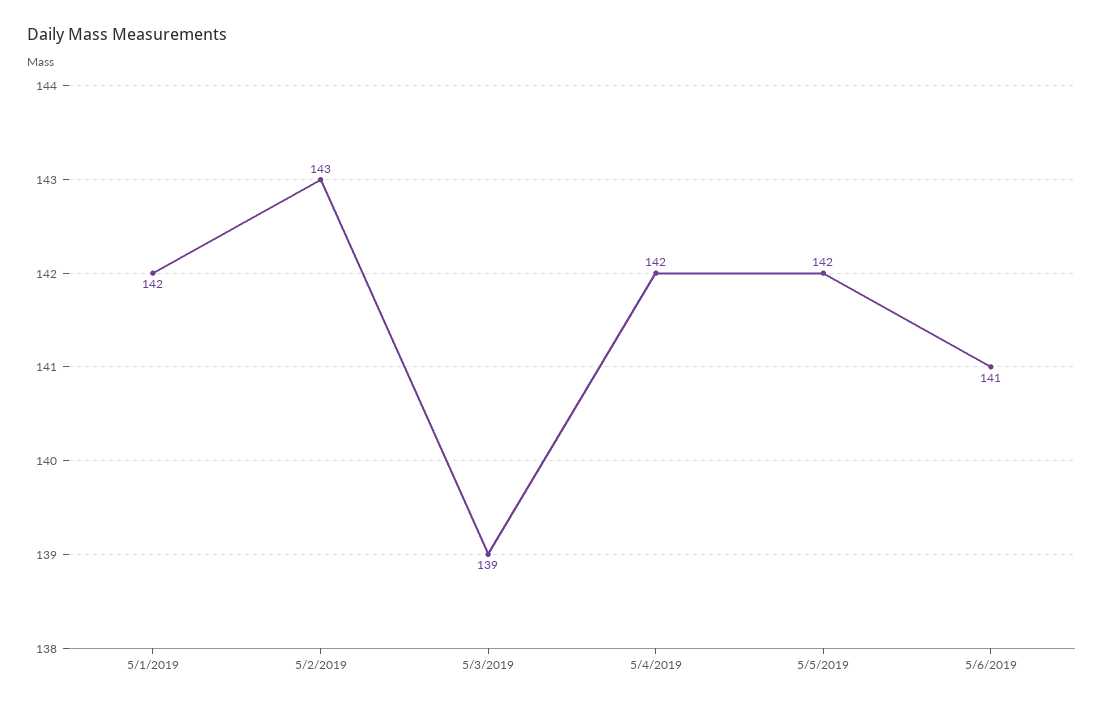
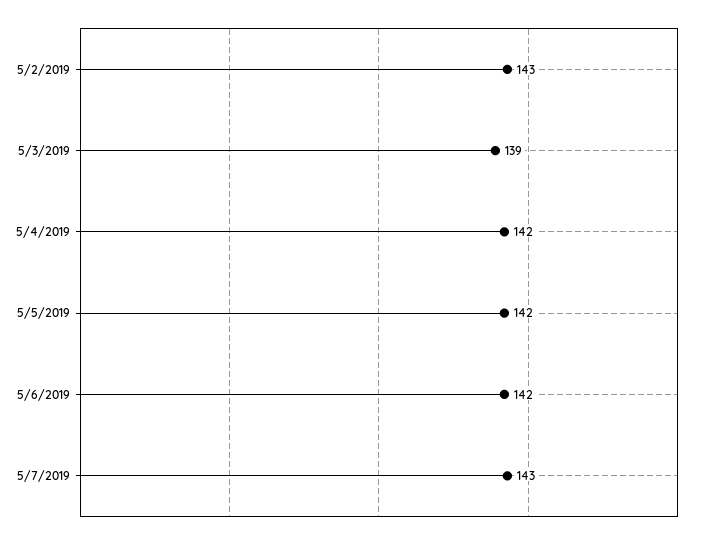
5/1/2019: 142 -> none
5/6/2019: 141 -> 142
5/7/2019: none -> 143

